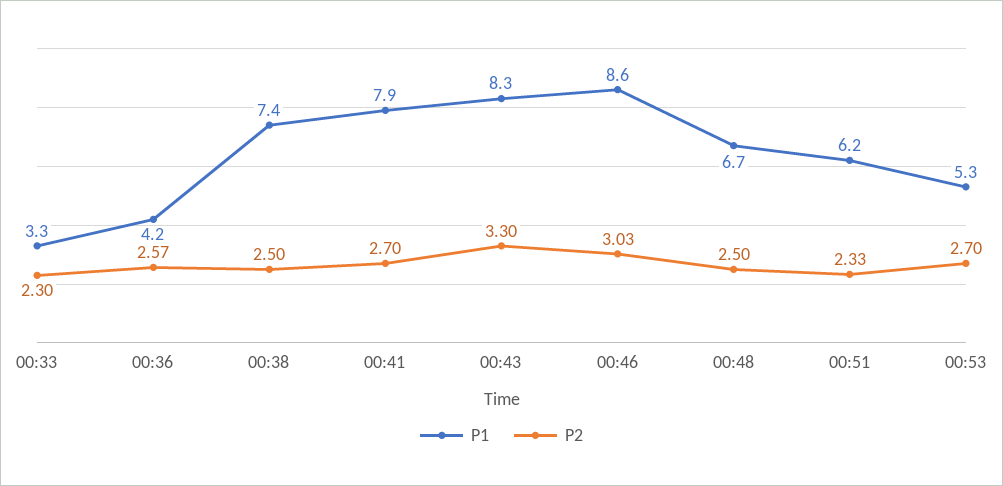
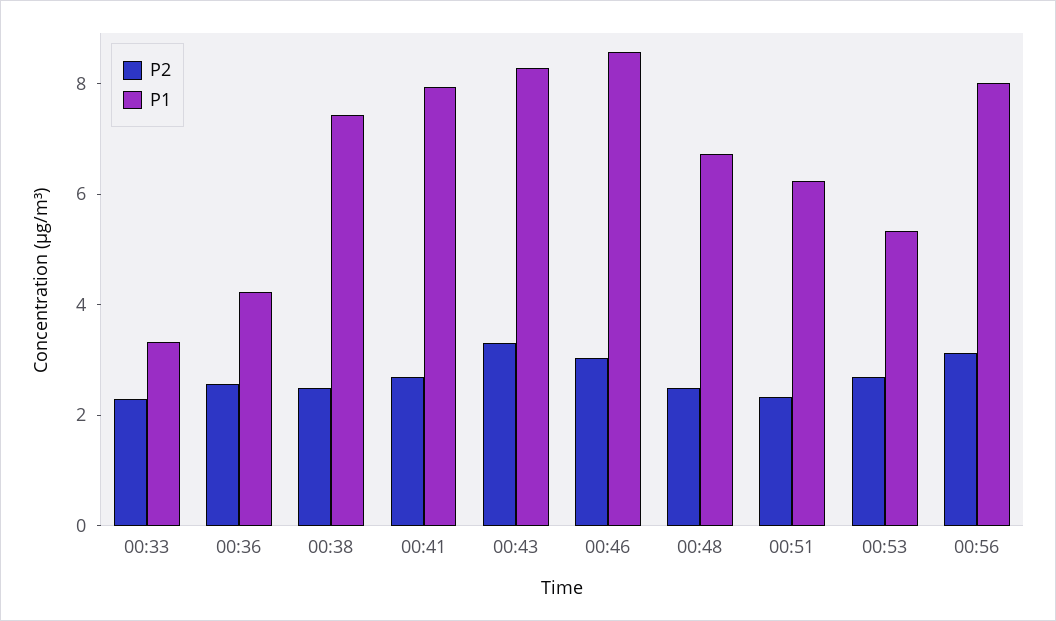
P2, 00:56: none -> 3
P1, 00:56: none -> 8

